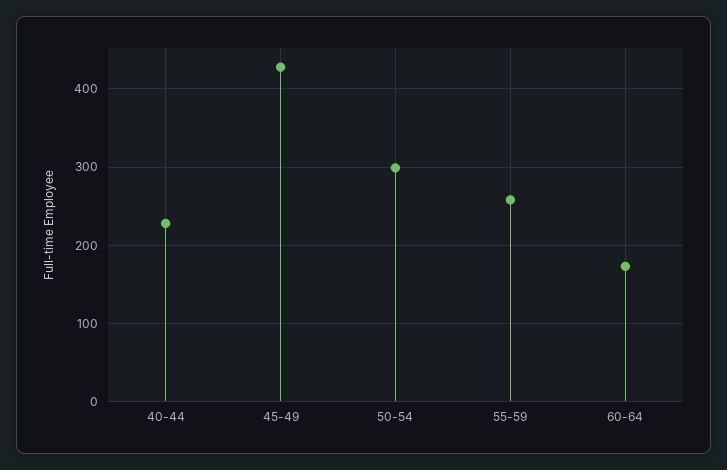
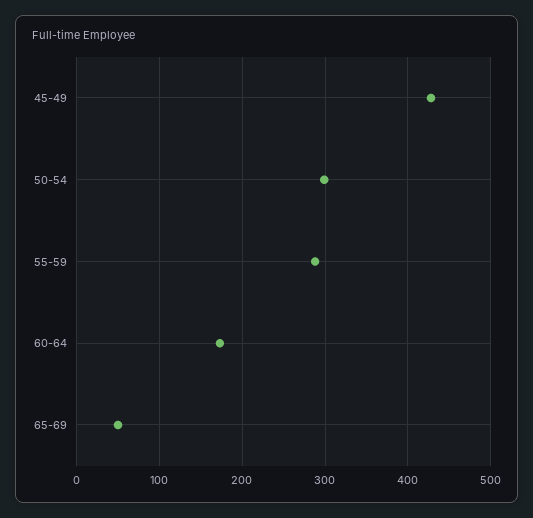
40-44: 230 -> none
55-59: 260 -> 290
65-69: none -> 50

